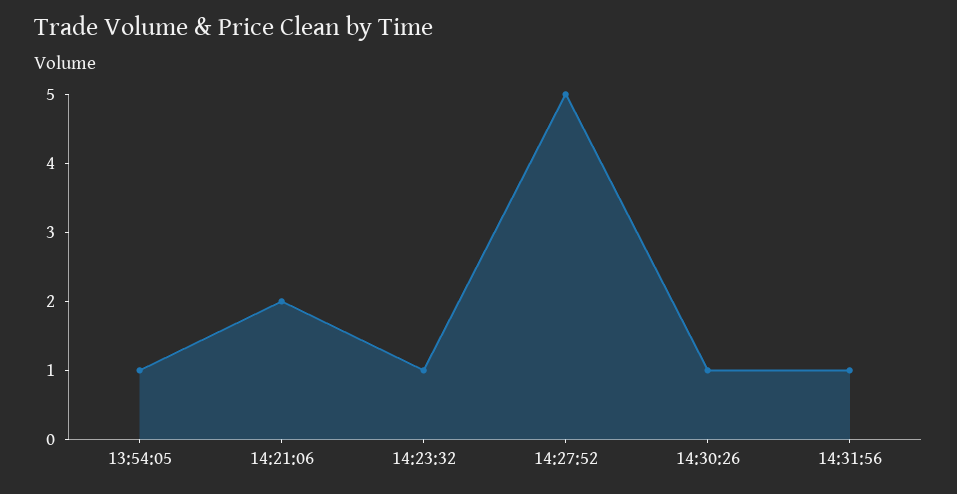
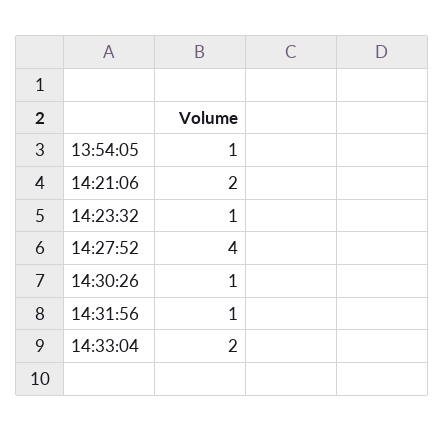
14:27:52: 5 -> 4
14:33:04: none -> 2

